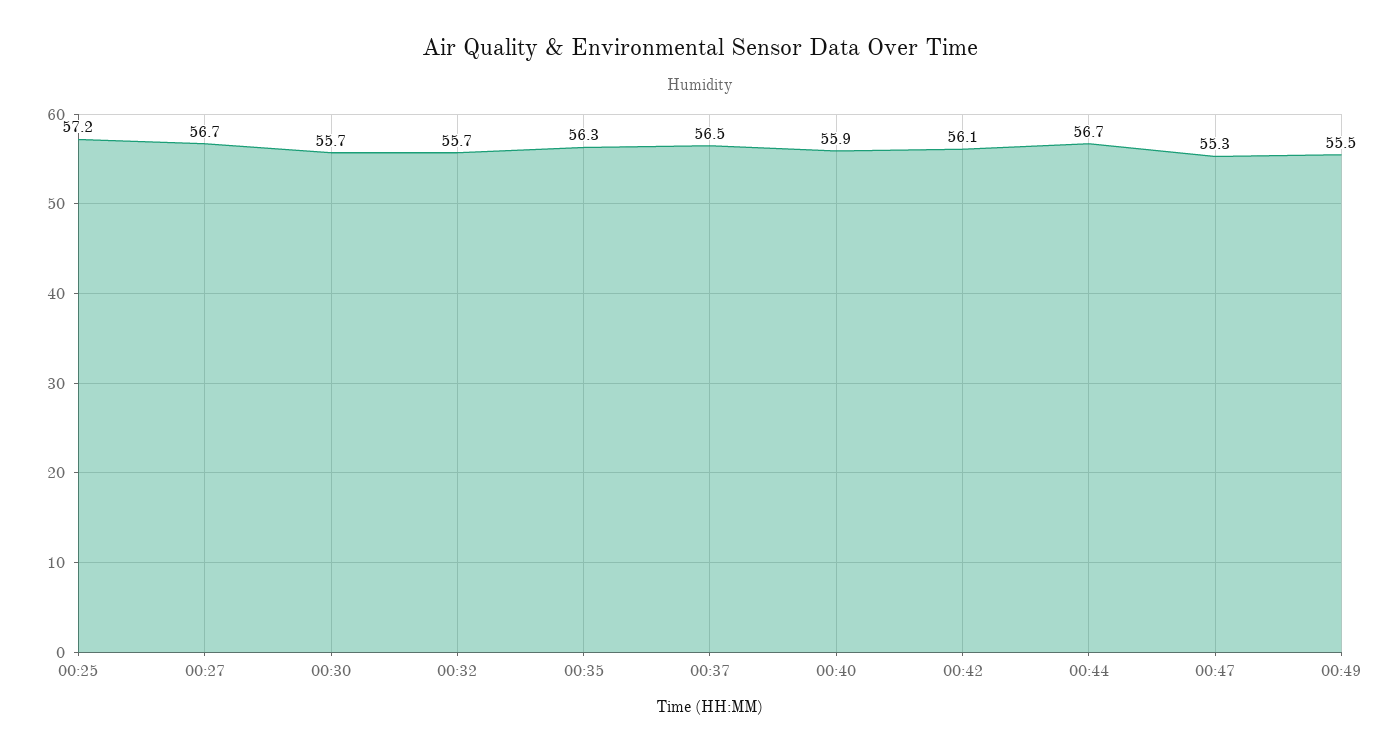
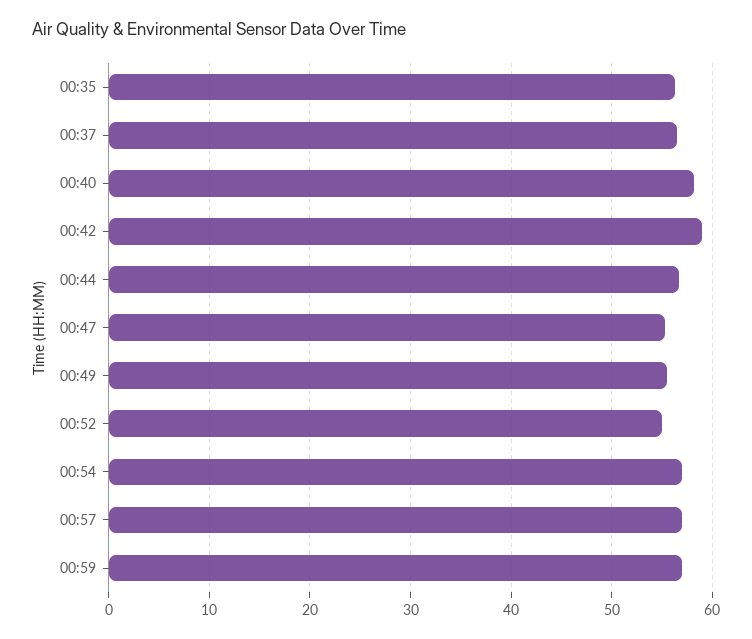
00:25: 57.2 -> none
00:27: 56.7 -> none
00:30: 55.7 -> none
00:32: 55.7 -> none
00:40: 55.9 -> 58
00:42: 56.1 -> 59
00:52: none -> 55
00:54: none -> 57
00:57: none -> 57
00:59: none -> 57

